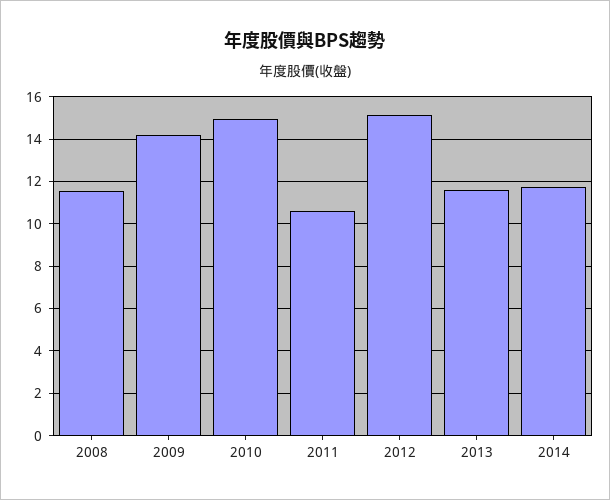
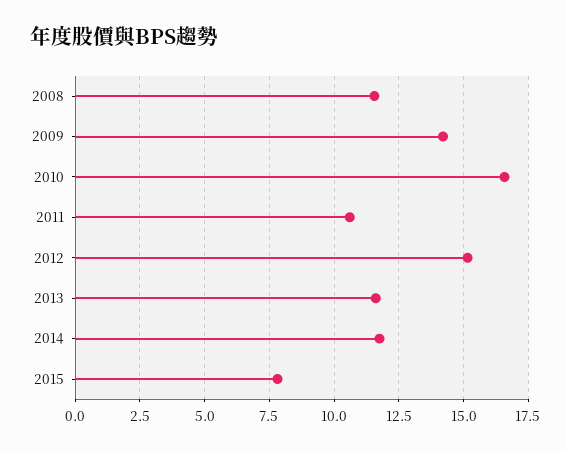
2010: 15 -> 16.5
2015: none -> 7.75

